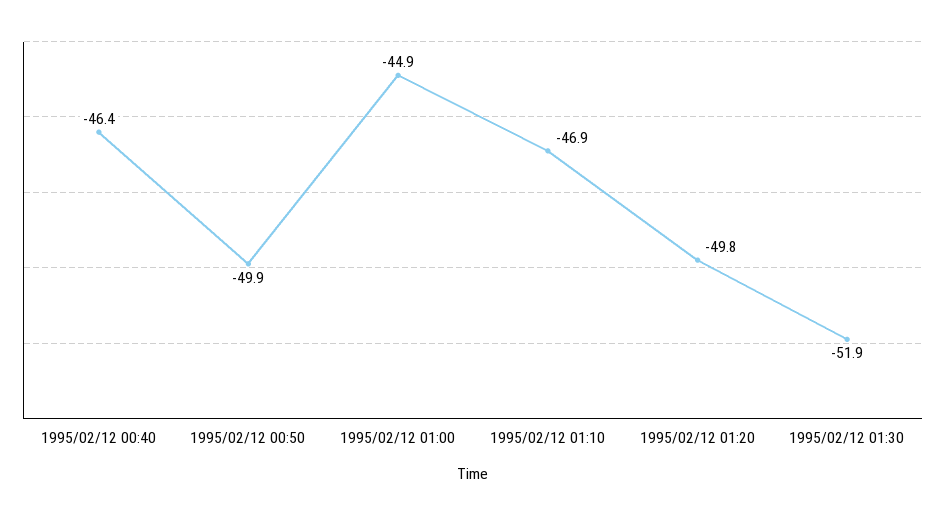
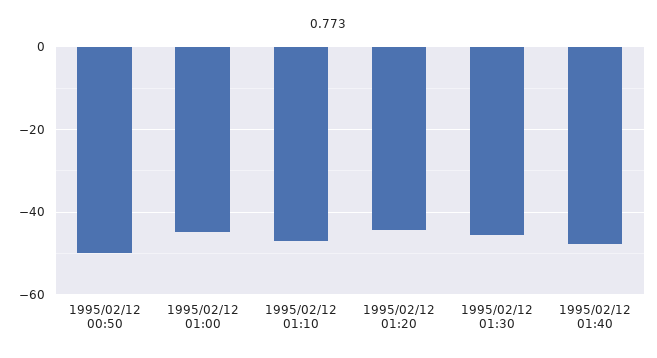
1995/02/12 00:40: -46.4 -> none
1995/02/12 01:20: -49.8 -> -44
1995/02/12 01:30: -51.9 -> -46
1995/02/12 01:40: none -> -48

